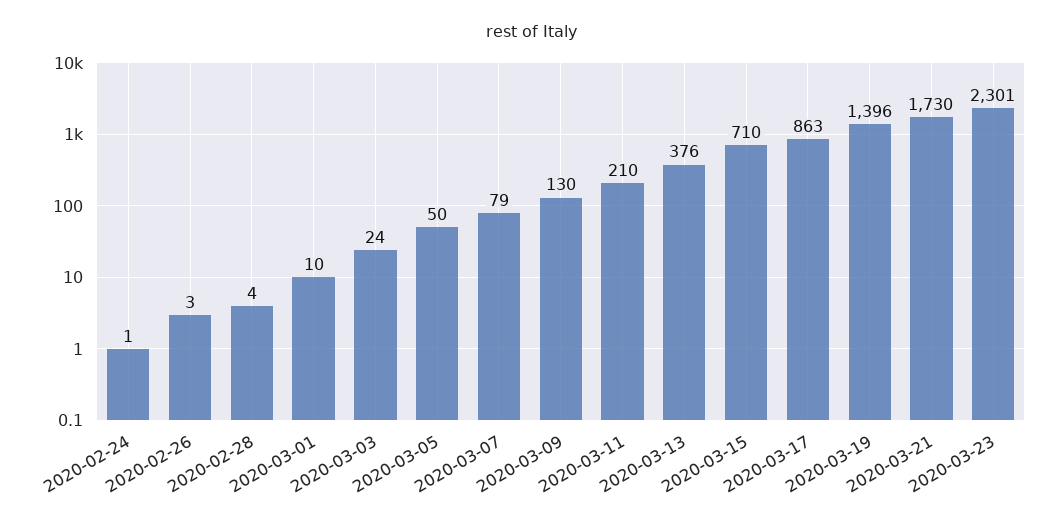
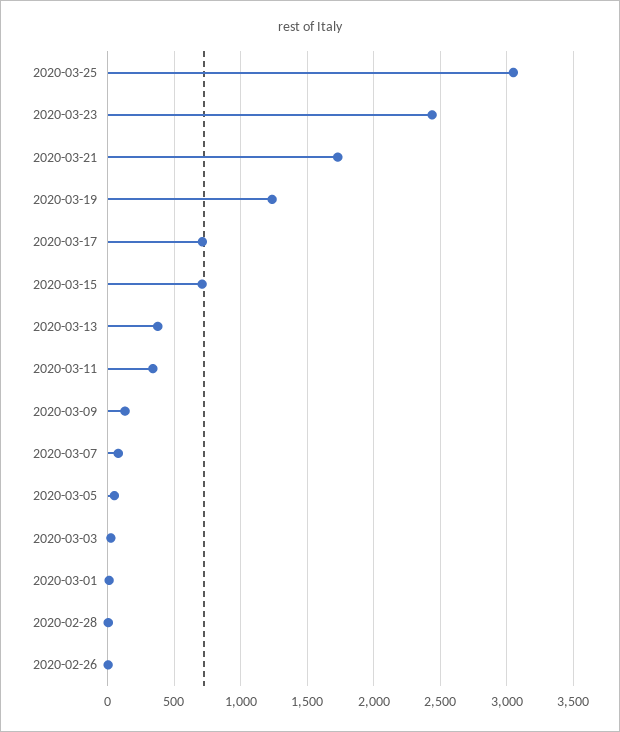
2020-02-24: 1 -> none
2020-03-11: 210 -> 350
2020-03-17: 863 -> 700
2020-03-19: 1396 -> 1250
2020-03-23: 2301 -> 2450
2020-03-25: none -> 3050

